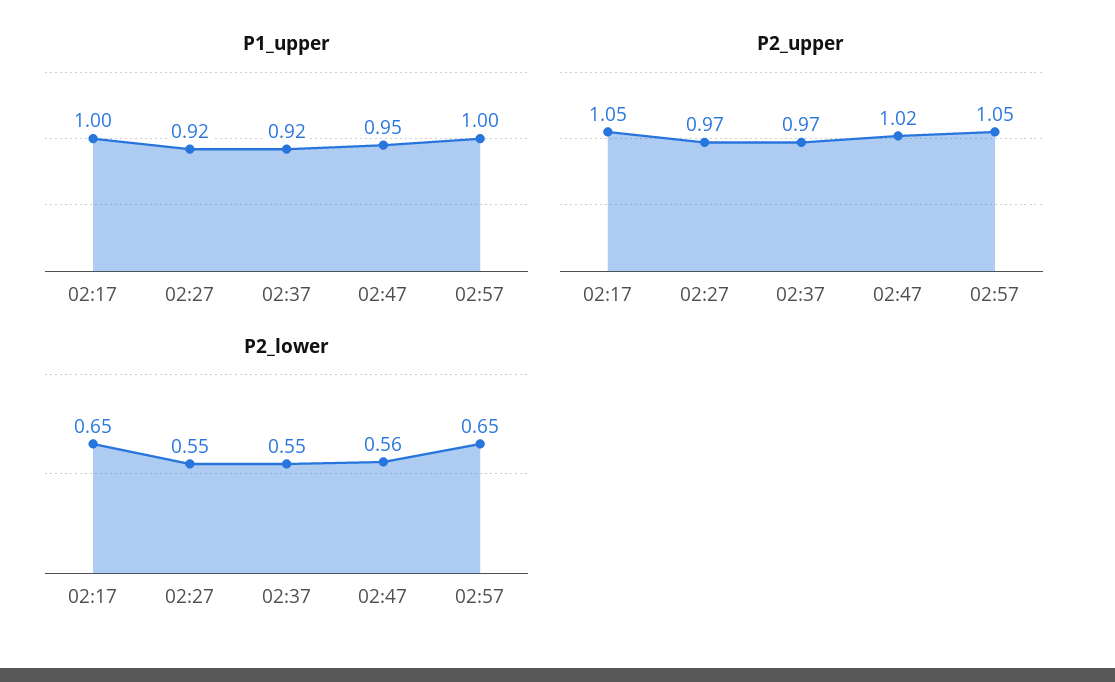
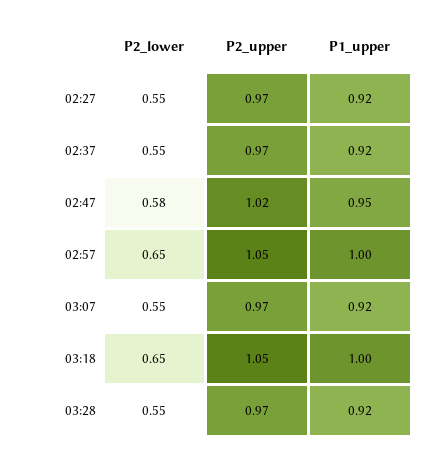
P1_upper, 02:17: 1 -> none
P2_upper, 02:17: 1.05 -> none
P2_lower, 02:17: 0.65 -> none
P2_lower, 02:47: 0.56 -> 0.58
P2_lower, 03:07: none -> 0.55
P2_upper, 03:07: none -> 0.97
P1_upper, 03:07: none -> 0.92
P2_lower, 03:18: none -> 0.65
P2_upper, 03:18: none -> 1.05
P1_upper, 03:18: none -> 1
P2_lower, 03:28: none -> 0.55
P2_upper, 03:28: none -> 0.97
P1_upper, 03:28: none -> 0.92

